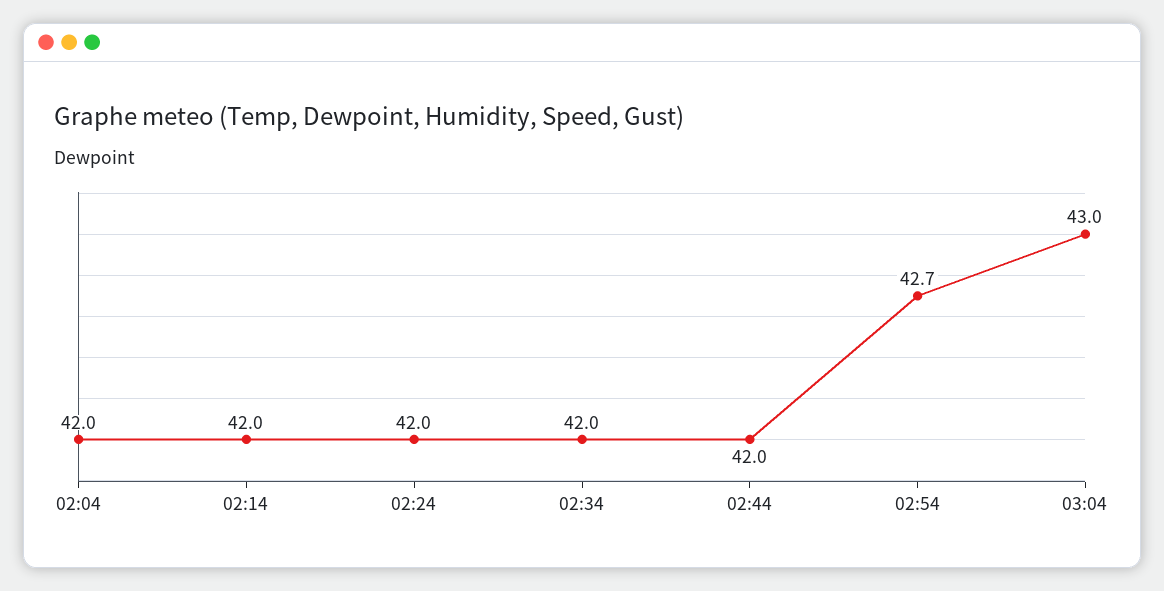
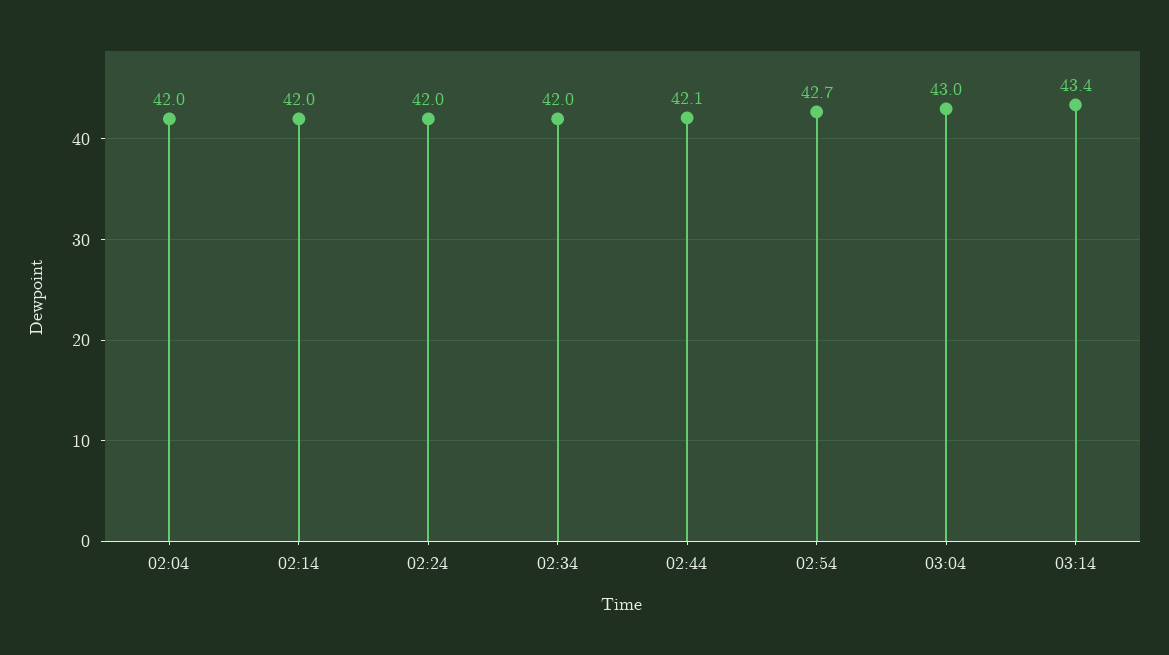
02:44: 42 -> 42.1
03:14: none -> 43.4

